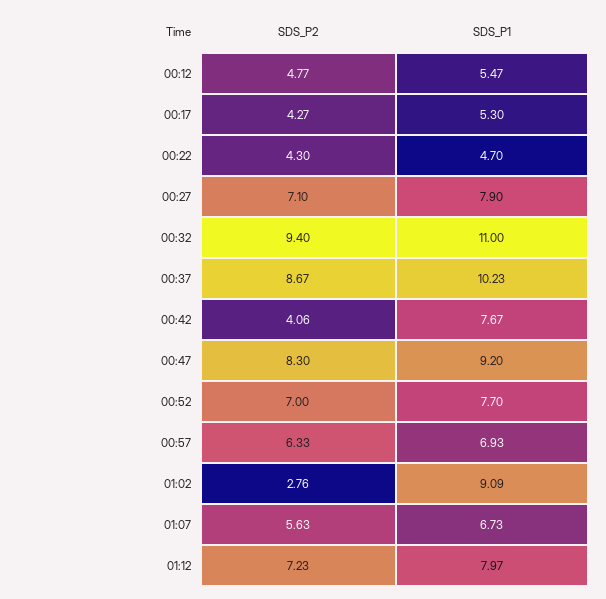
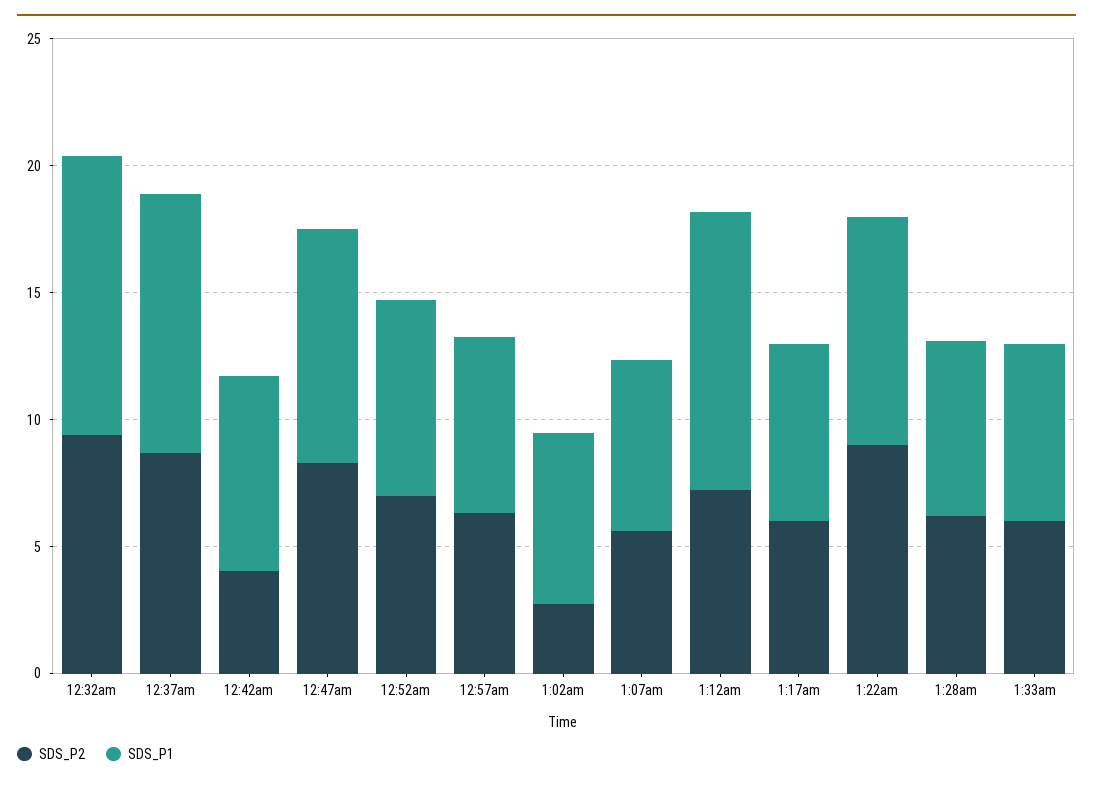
SDS_P2, 00:12: 4.77 -> none
SDS_P1, 00:12: 5.47 -> none
SDS_P2, 00:17: 4.27 -> none
SDS_P1, 00:17: 5.3 -> none
SDS_P2, 00:22: 4.3 -> none
SDS_P1, 00:22: 4.7 -> none
SDS_P2, 00:27: 7.1 -> none
SDS_P1, 00:27: 7.9 -> none
SDS_P1, 01:02: 9.09 -> 7
SDS_P1, 01:12: 7.97 -> 11
SDS_P2, 1:17am: none -> 6
SDS_P1, 1:17am: none -> 7
SDS_P2, 1:22am: none -> 9
SDS_P1, 1:22am: none -> 9
SDS_P2, 1:28am: none -> 6
SDS_P1, 1:28am: none -> 7
SDS_P2, 1:33am: none -> 6
SDS_P1, 1:33am: none -> 7

